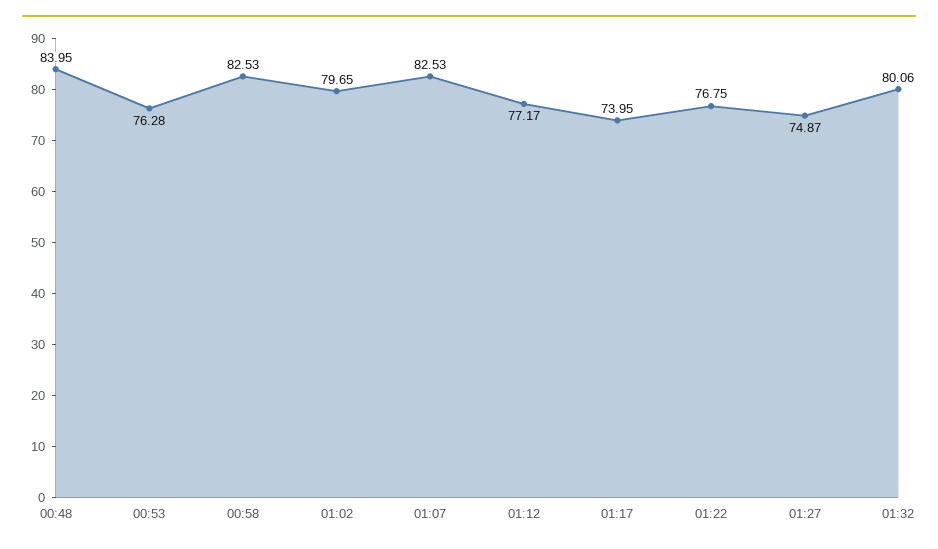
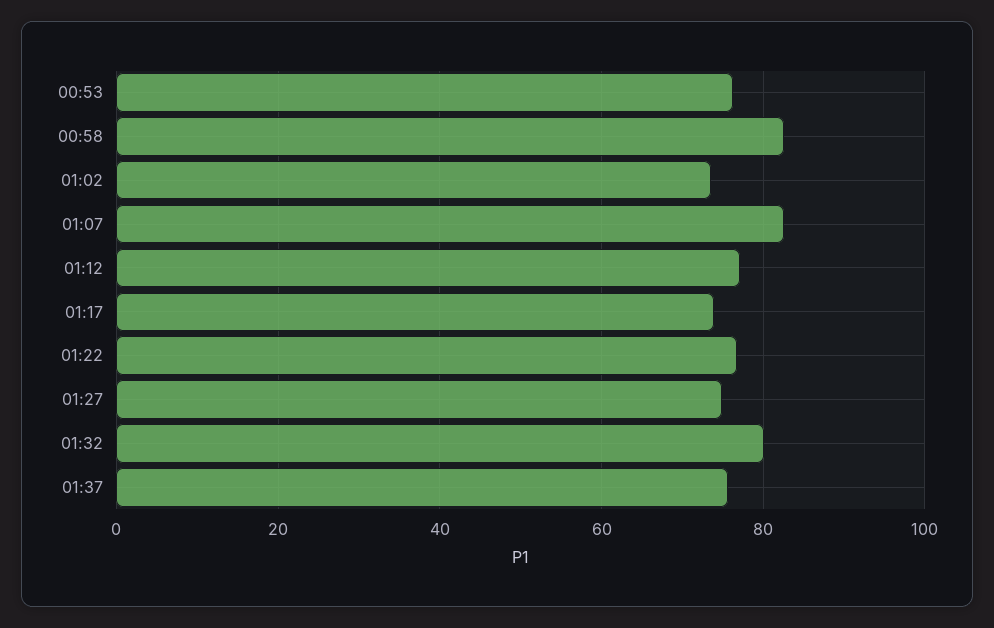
00:48: 83.95 -> none
01:02: 79.65 -> 74
01:37: none -> 76

